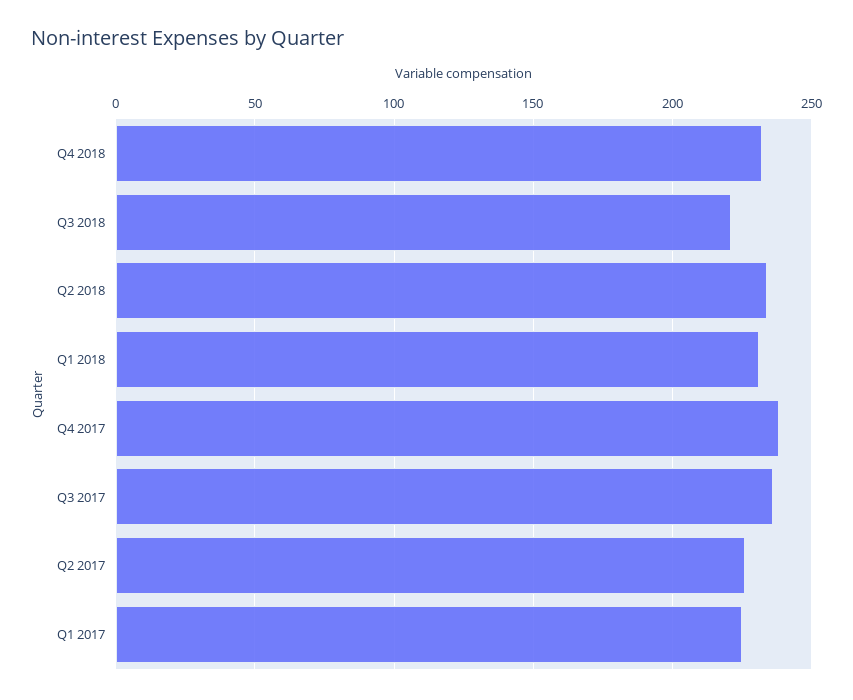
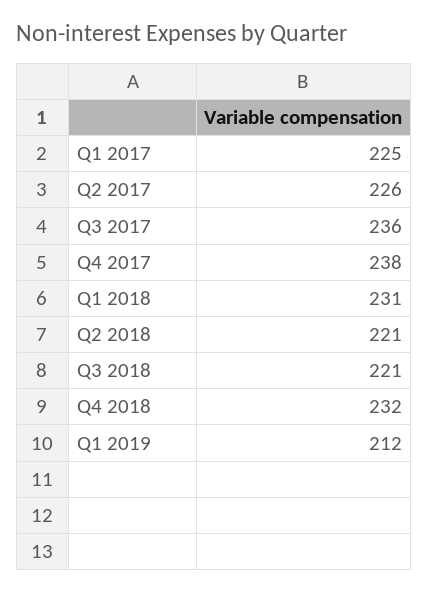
Q2 2018: 235 -> 221
Q1 2019: none -> 212

